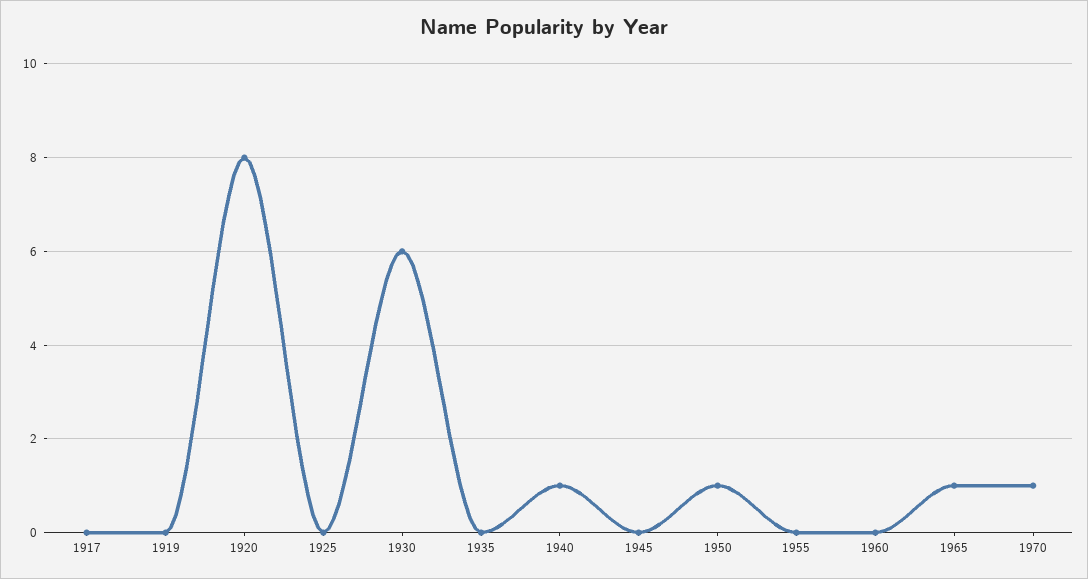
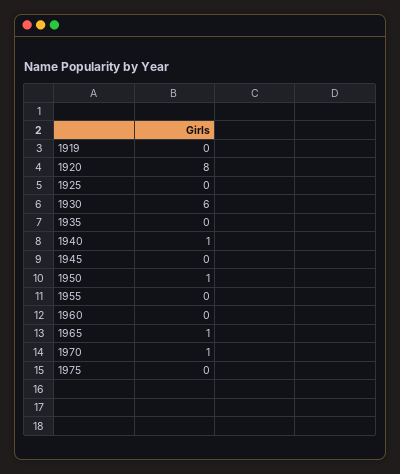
1917: 0 -> none
1975: none -> 0

